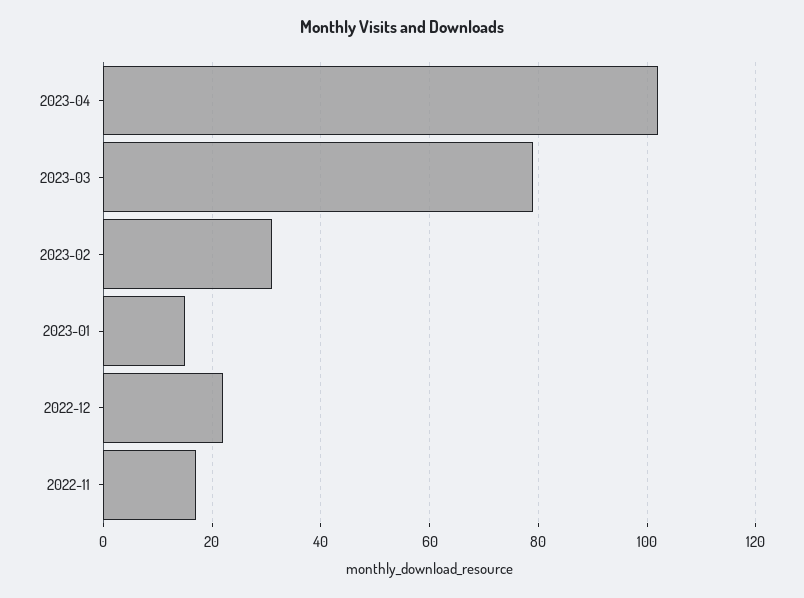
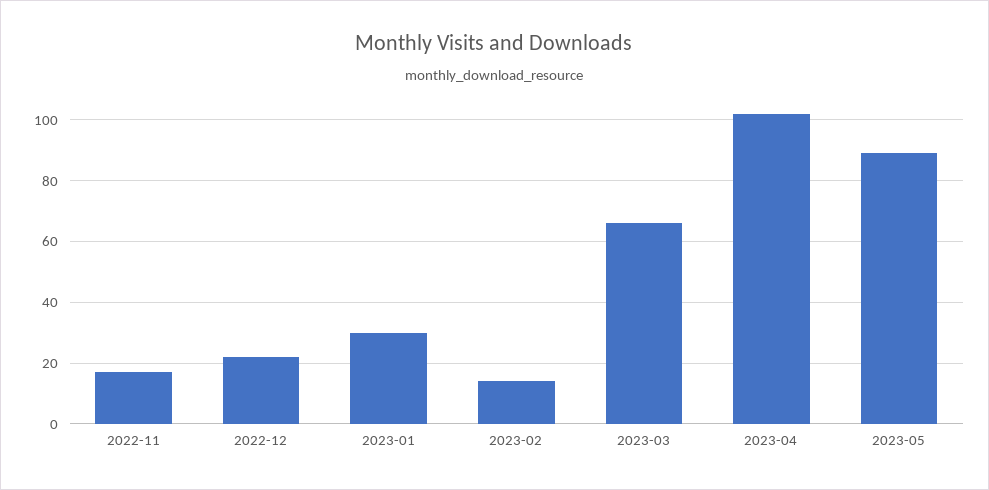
2023-03: 80 -> 65
2023-02: 30 -> 15
2023-01: 15 -> 30
2023-05: none -> 90

